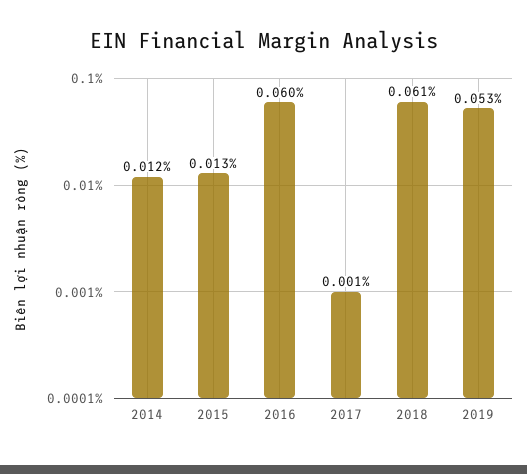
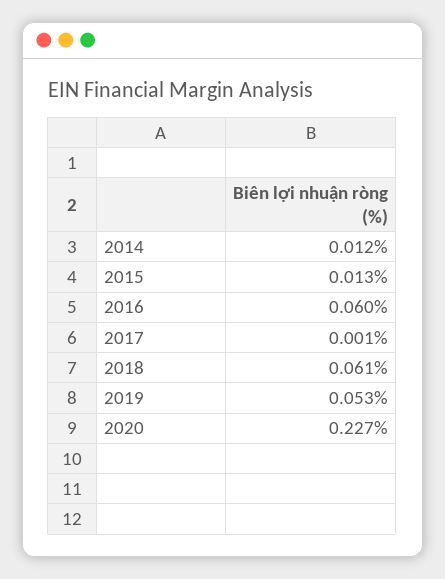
2020: none -> 0.227

